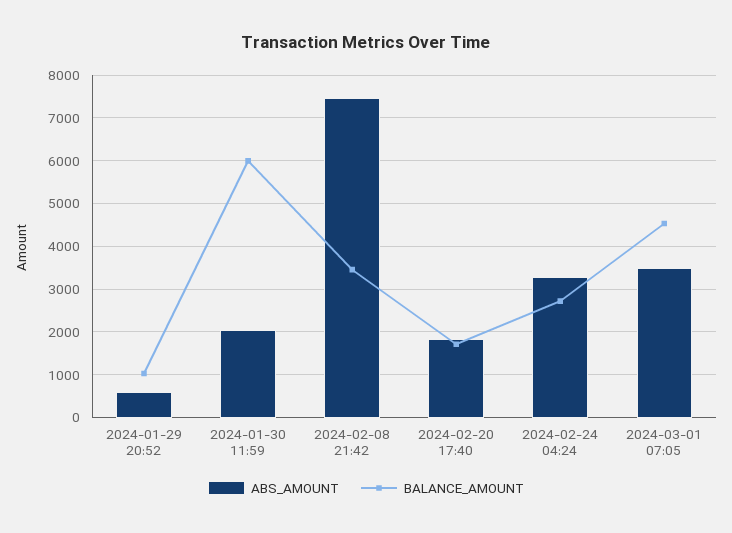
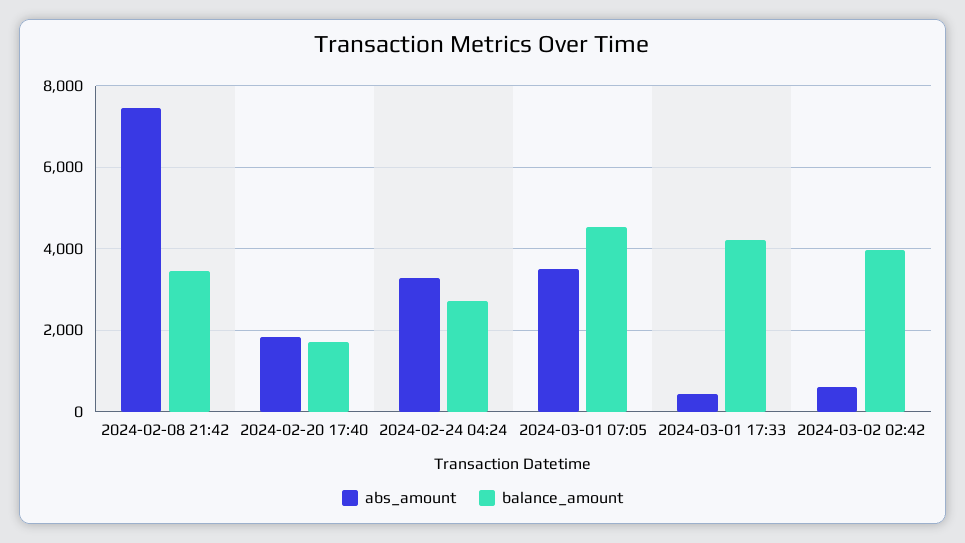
ABS_AMOUNT, 2024-01-29 20:52: 600 -> none
BALANCE_AMOUNT, 2024-01-29 20:52: 1000 -> none
ABS_AMOUNT, 2024-01-30 11:59: 2000 -> none
BALANCE_AMOUNT, 2024-01-30 11:59: 6000 -> none
ABS_AMOUNT, 2024-03-01 17:33: none -> 400
BALANCE_AMOUNT, 2024-03-01 17:33: none -> 4200
ABS_AMOUNT, 2024-03-02 02:42: none -> 600
BALANCE_AMOUNT, 2024-03-02 02:42: none -> 4000

